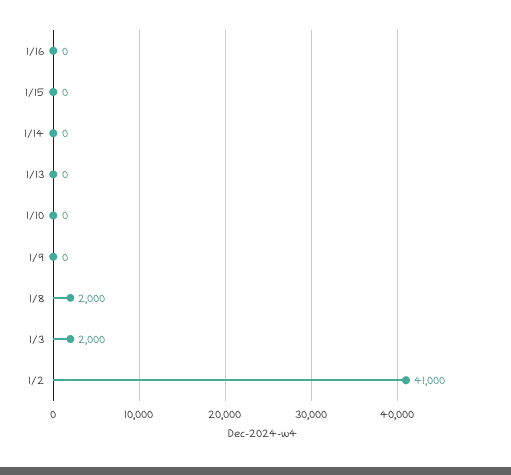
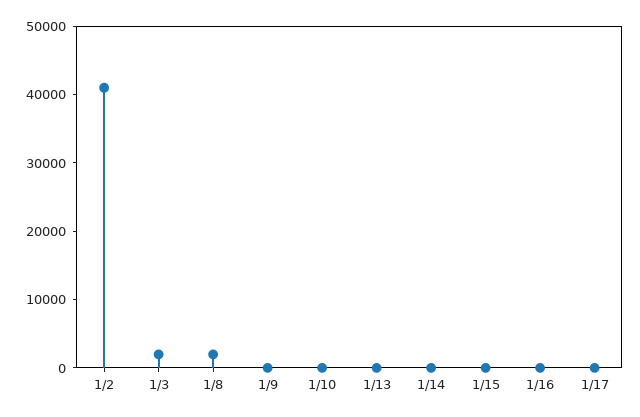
1/17: none -> 0

